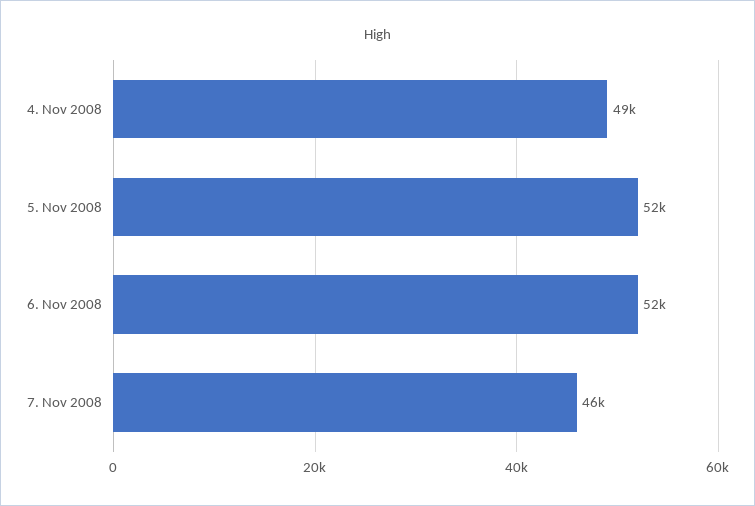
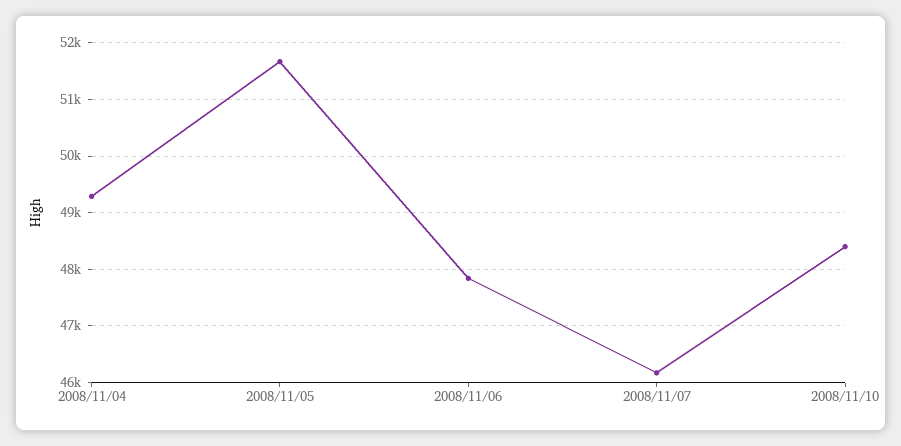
6. Nov 2008: 52000 -> 47800
2008/11/10: none -> 48400

